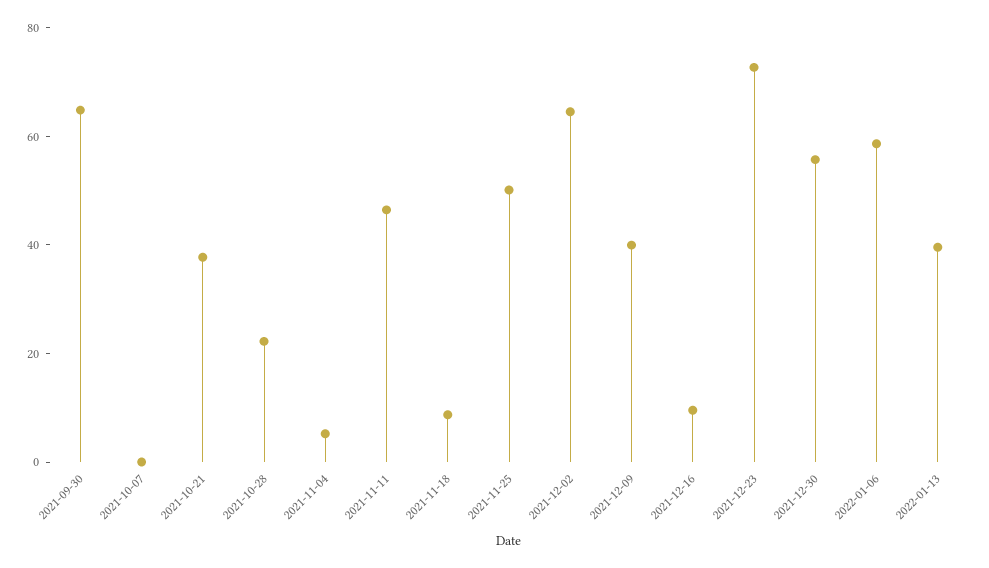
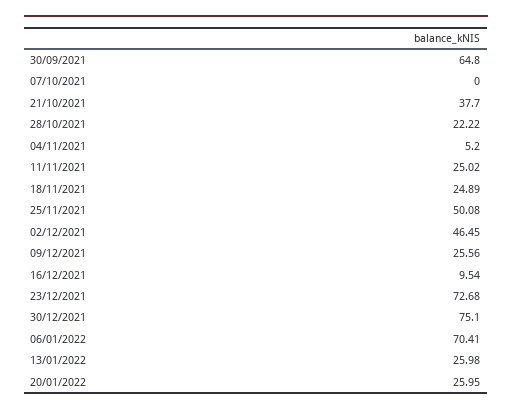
2021-11-11: 45 -> 25.02
2021-11-18: 10 -> 24.89
2021-12-02: 65 -> 46.45
2021-12-09: 40 -> 25.56
2021-12-30: 55 -> 75.1
2022-01-06: 60 -> 70.41
2022-01-13: 40 -> 25.98
20/01/2022: none -> 25.95

